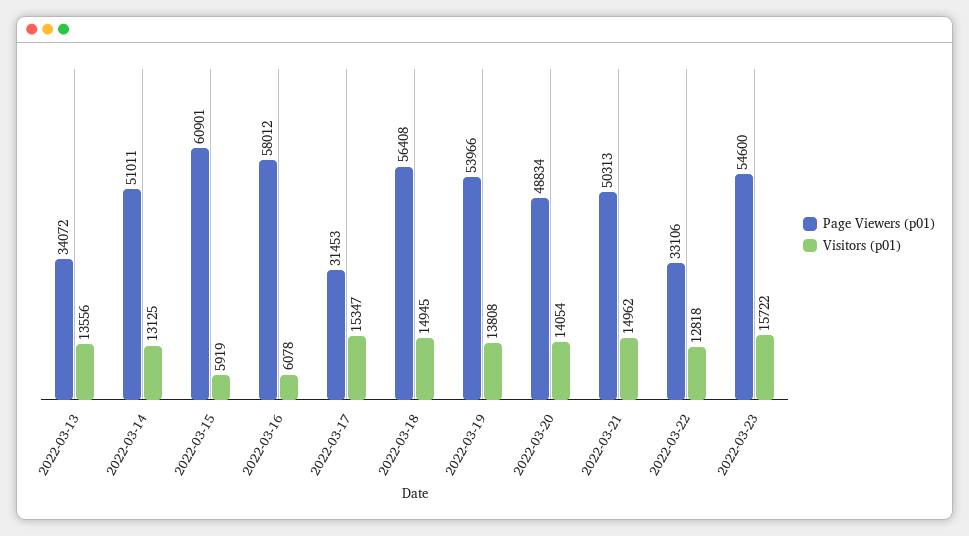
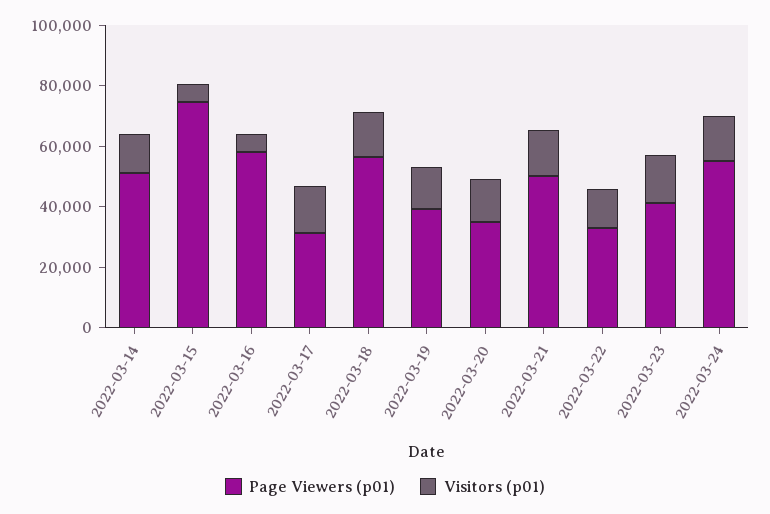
Page Viewers (p01), 2022-03-13: 34072 -> none
Visitors (p01), 2022-03-13: 13556 -> none
Page Viewers (p01), 2022-03-15: 60901 -> 75000
Page Viewers (p01), 2022-03-19: 53966 -> 40000
Page Viewers (p01), 2022-03-20: 48834 -> 35000
Page Viewers (p01), 2022-03-23: 54600 -> 40000
Page Viewers (p01), 2022-03-24: none -> 55000
Visitors (p01), 2022-03-24: none -> 15000

